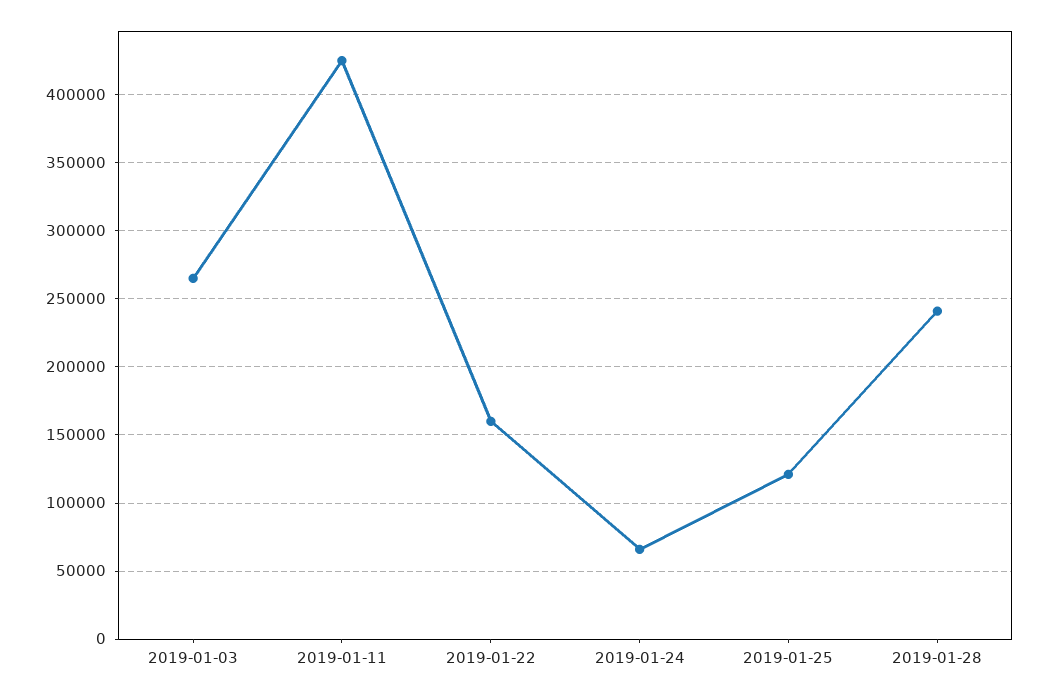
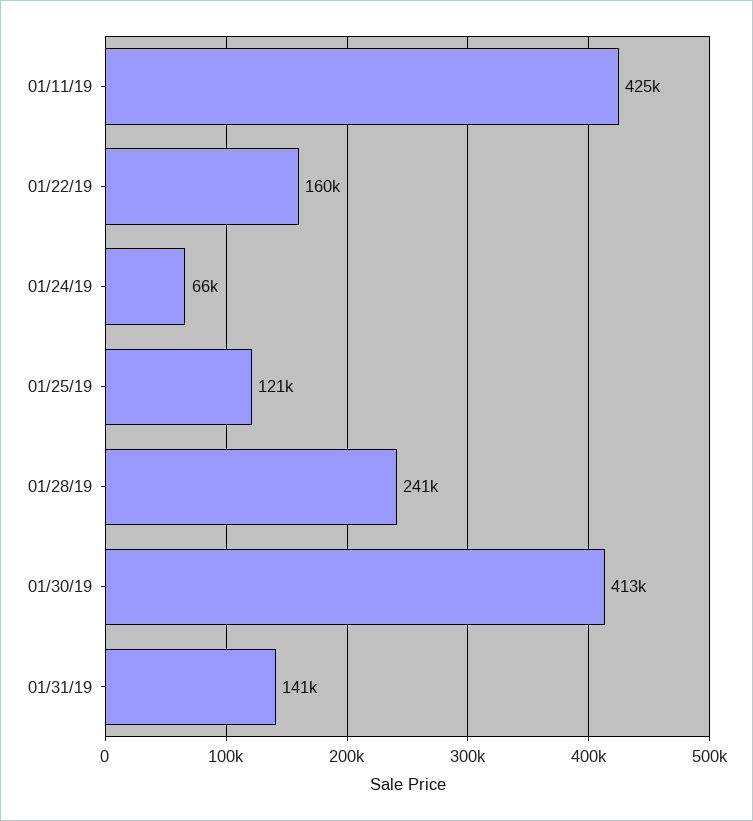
2019-01-03: 265000 -> none
01/30/19: none -> 413000
01/31/19: none -> 141000

